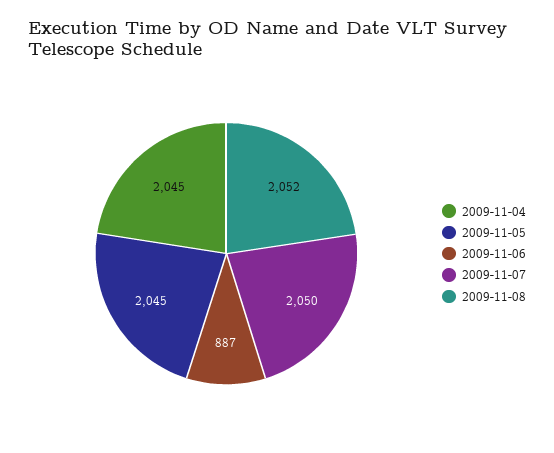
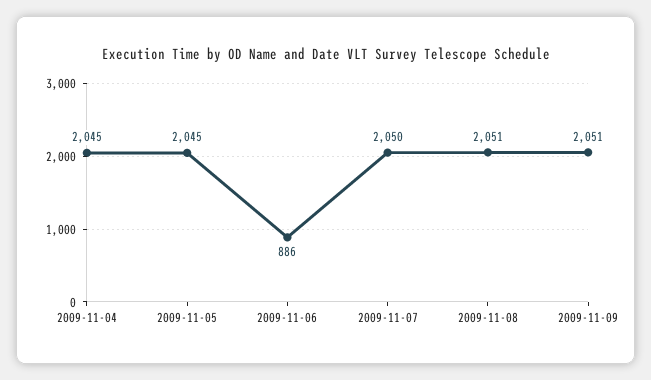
2009-11-06: 887 -> 886
2009-11-08: 2052 -> 2051
2009-11-09: none -> 2051

